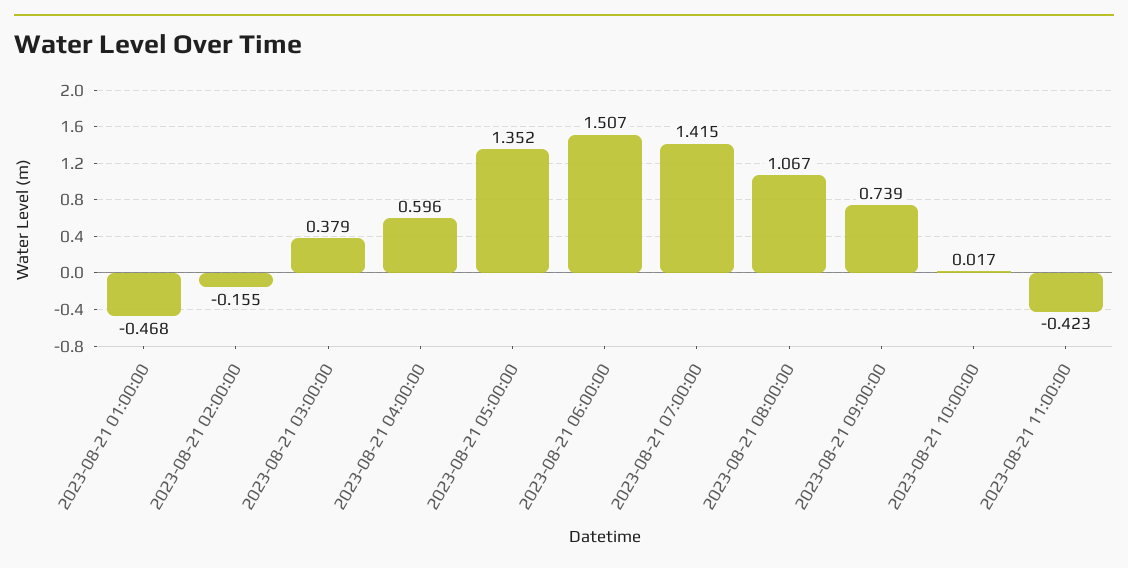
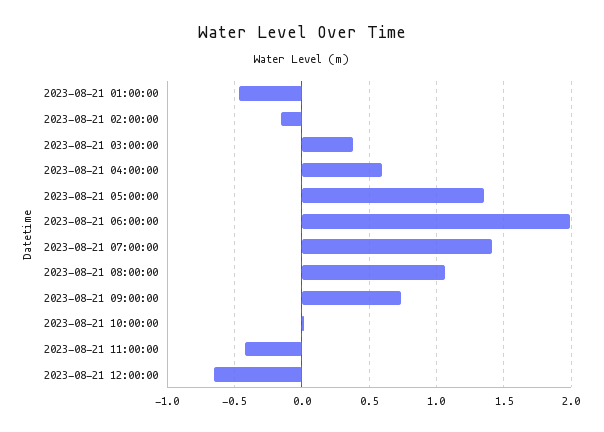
2023-08-21 06:00:00: 1.507 -> 2
2023-08-21 12:00:00: none -> -0.65

